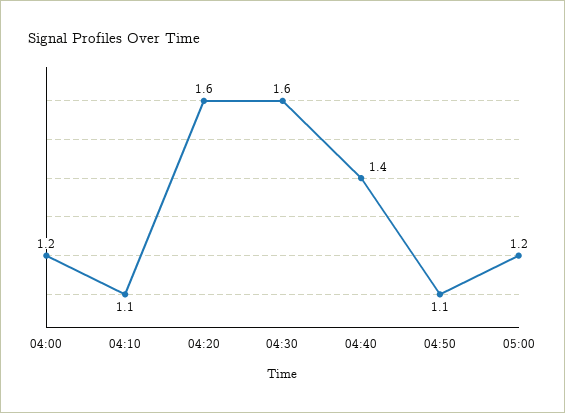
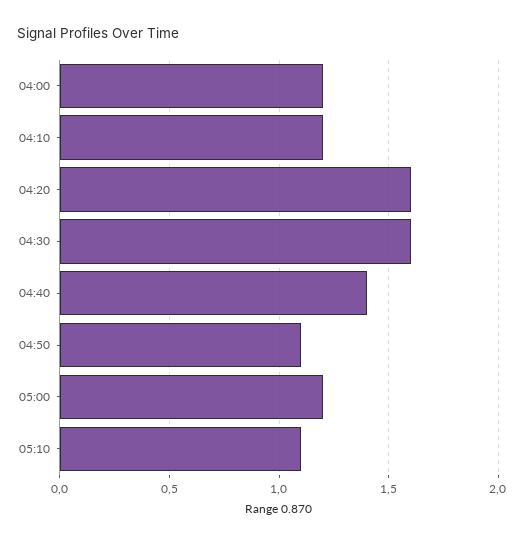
04:10: 1.1 -> 1.2
05:10: none -> 1.1

